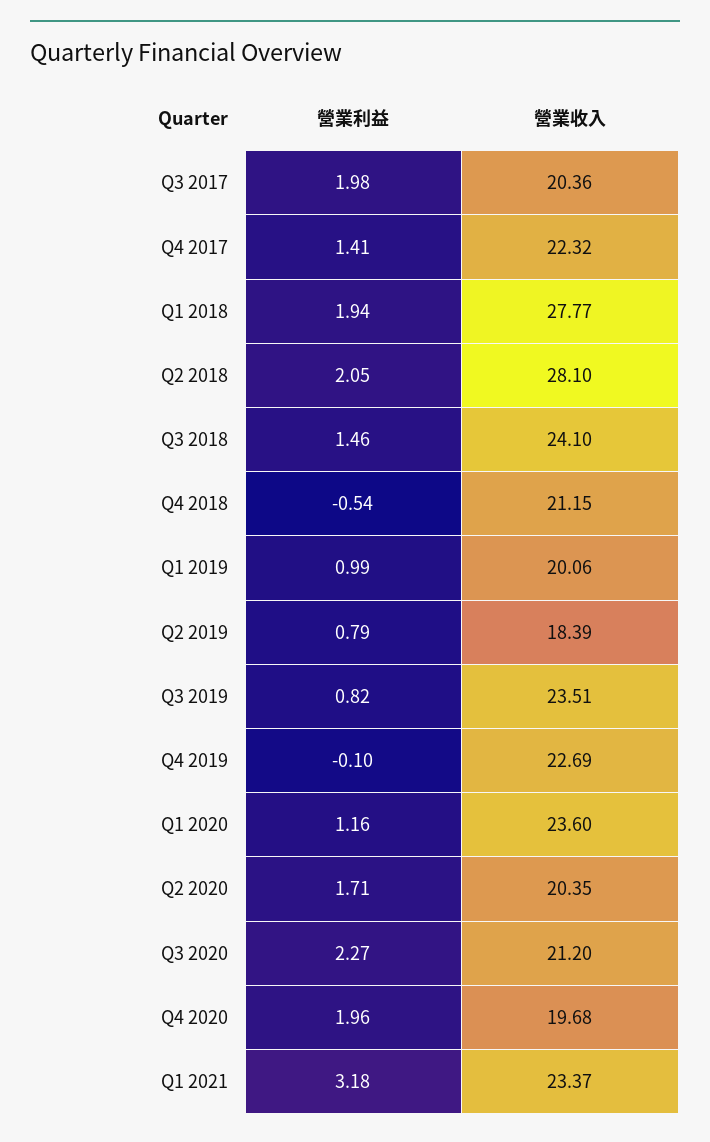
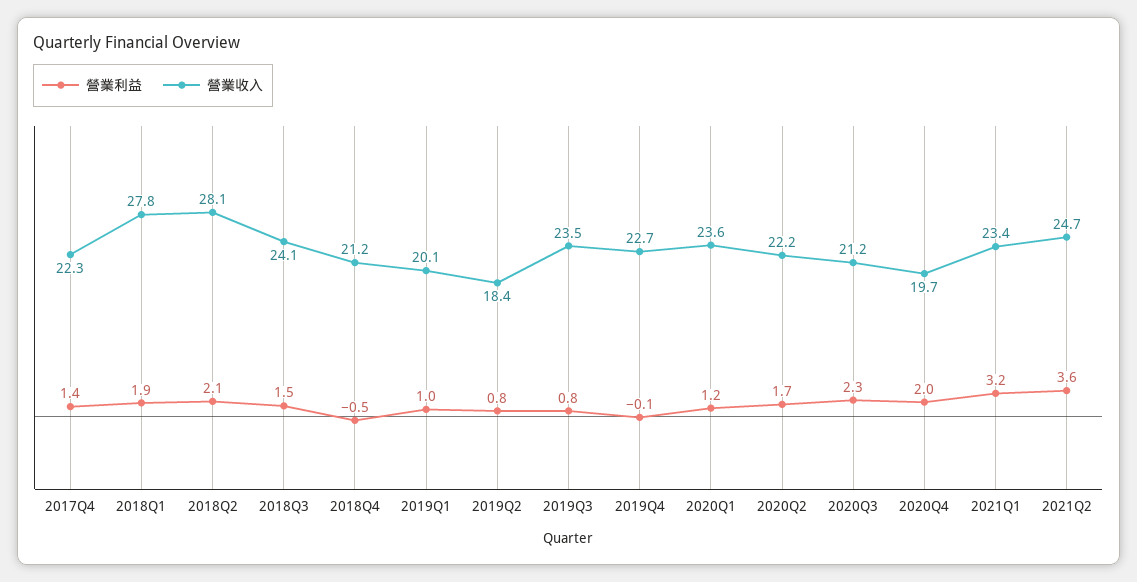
營業利益, Q3 2017: 1.98 -> none
營業收入, Q3 2017: 20.36 -> none
營業收入, Q2 2020: 20.35 -> 22.2
營業利益, 2021Q2: none -> 3.6
營業收入, 2021Q2: none -> 24.7

